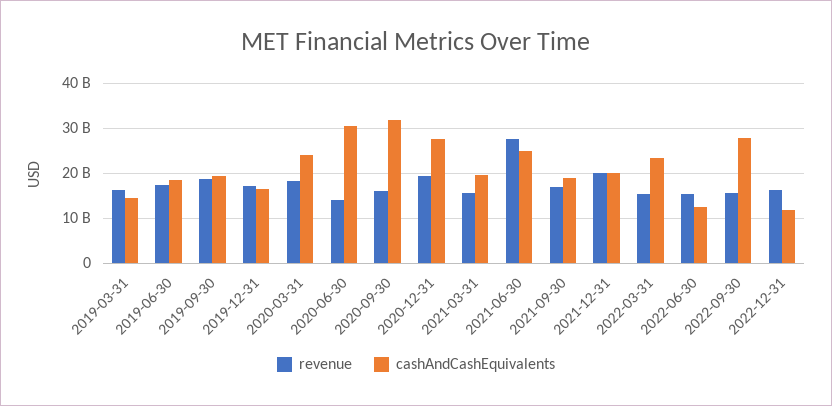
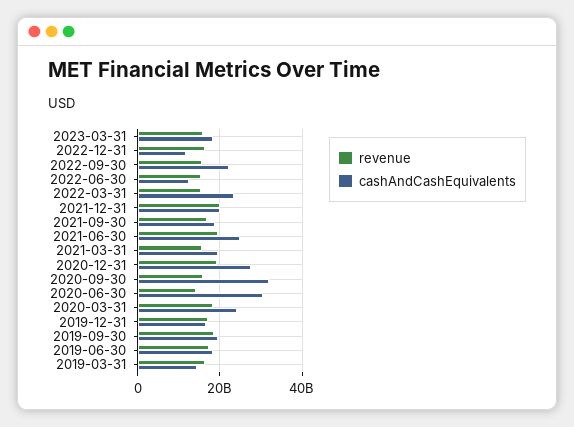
revenue, 2021-06-30: 28000000000 -> 20000000000
cashAndCashEquivalents, 2022-09-30: 28000000000 -> 22000000000
revenue, 2023-03-31: none -> 16000000000
cashAndCashEquivalents, 2023-03-31: none -> 18000000000

